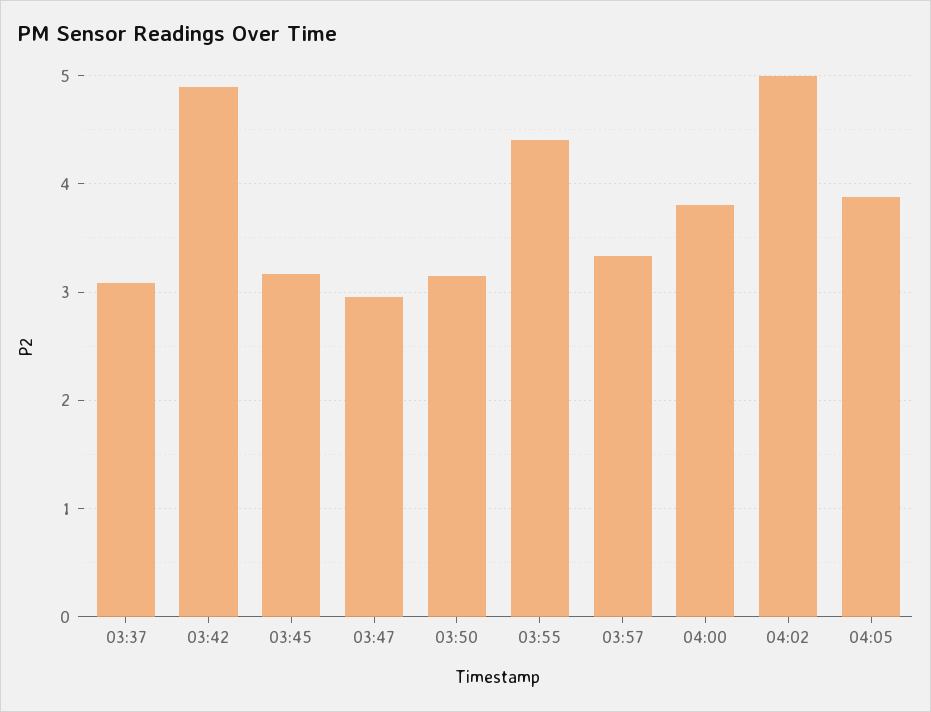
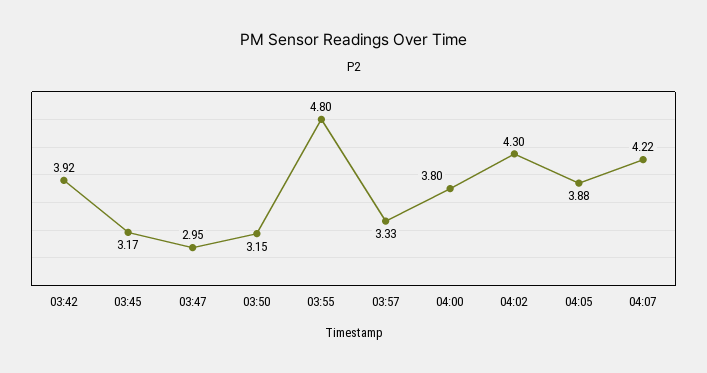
03:37: 3.1 -> none
03:42: 4.9 -> 3.92
03:55: 4.4 -> 4.8
04:02: 5 -> 4.3
04:07: none -> 4.22

